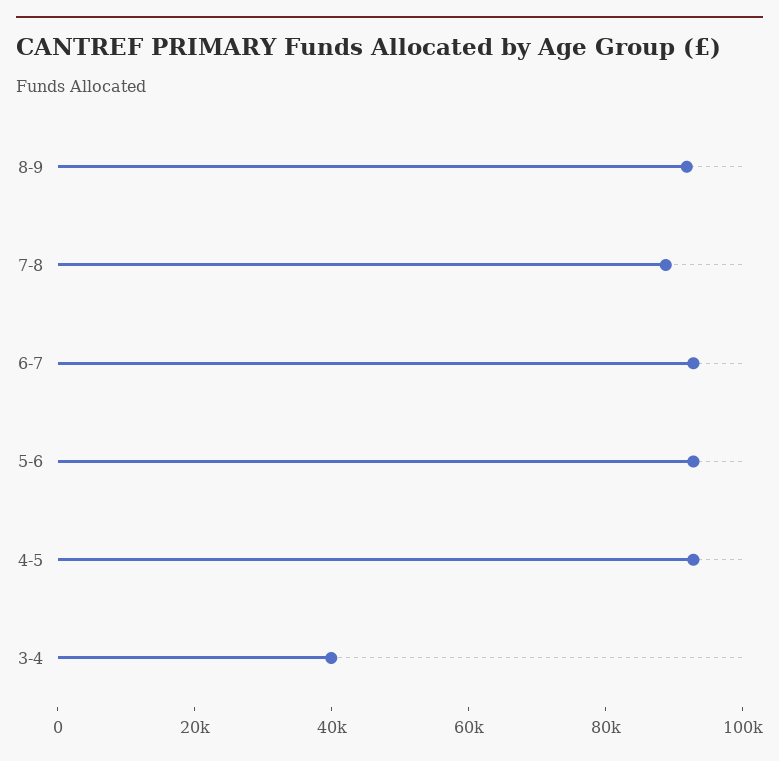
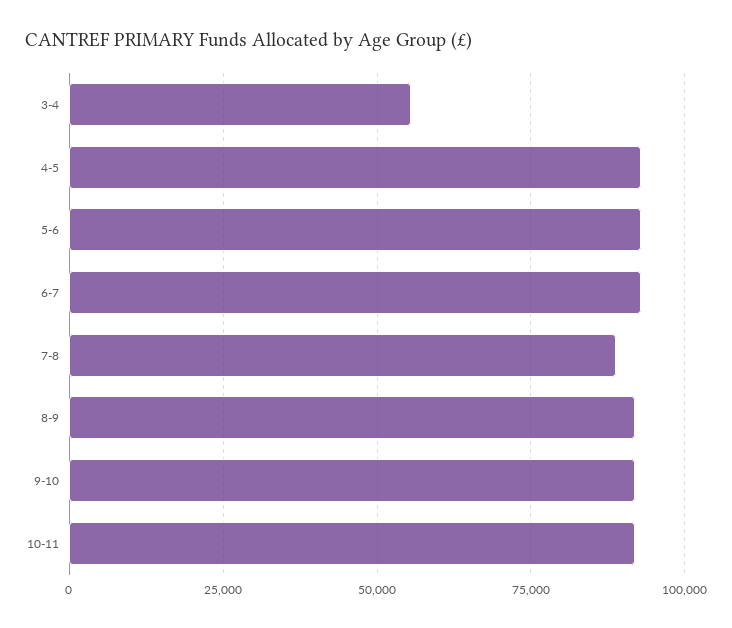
3-4: 40000 -> 55000
9-10: none -> 92500
10-11: none -> 92500

